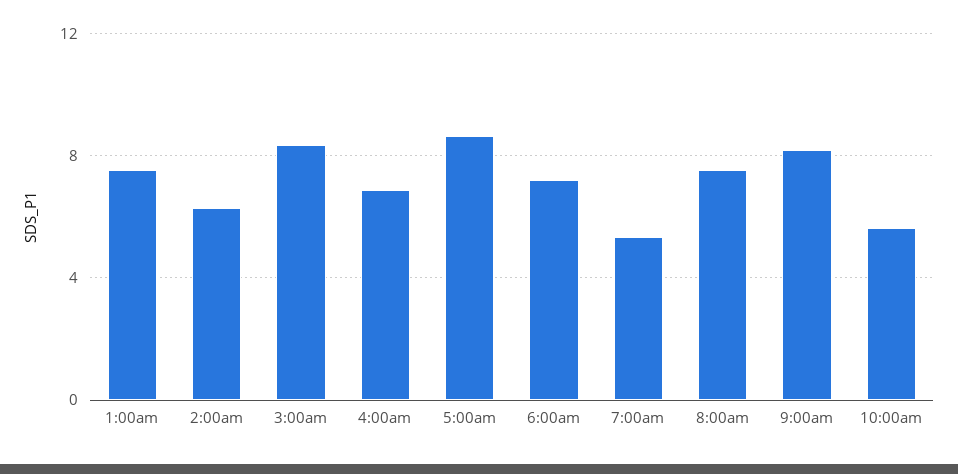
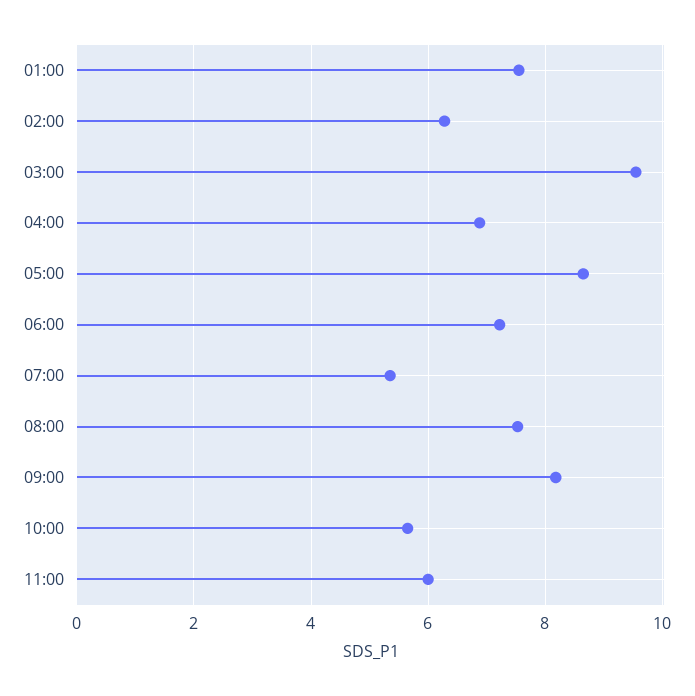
3:00am: 8.5 -> 9.6
11:00: none -> 6

